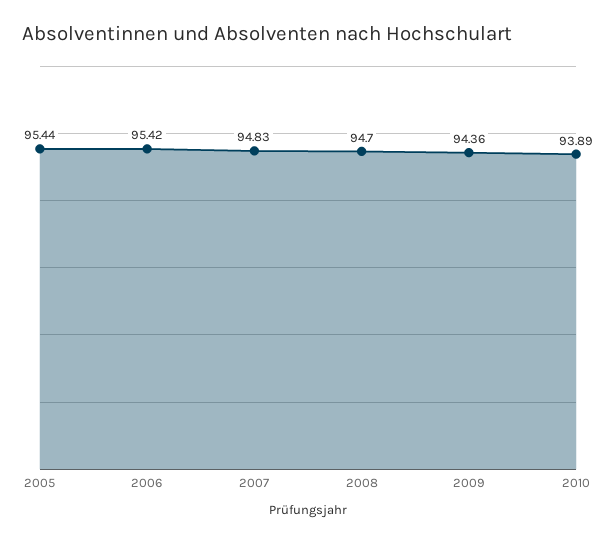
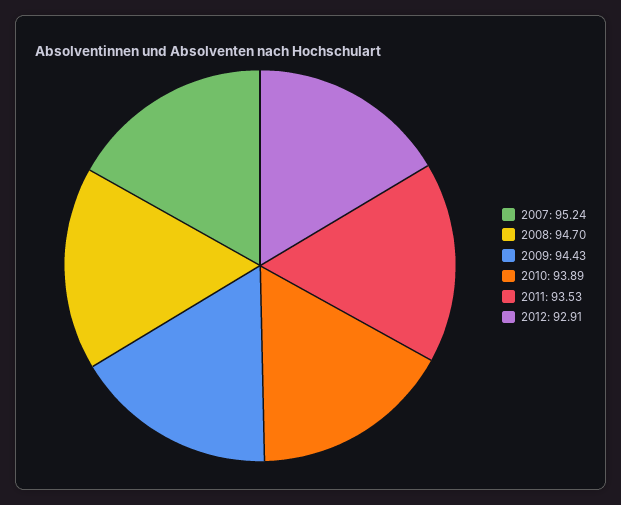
2005: 95.44 -> none
2006: 95.42 -> none
2007: 94.83 -> 95.24
2009: 94.36 -> 94.43
2011: none -> 93.53
2012: none -> 92.91

